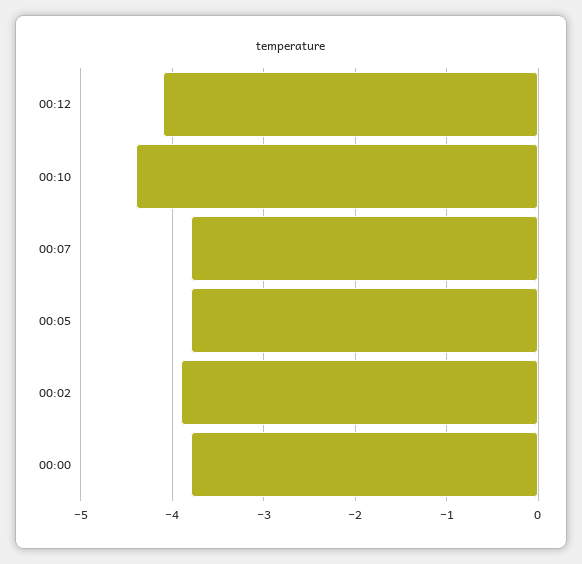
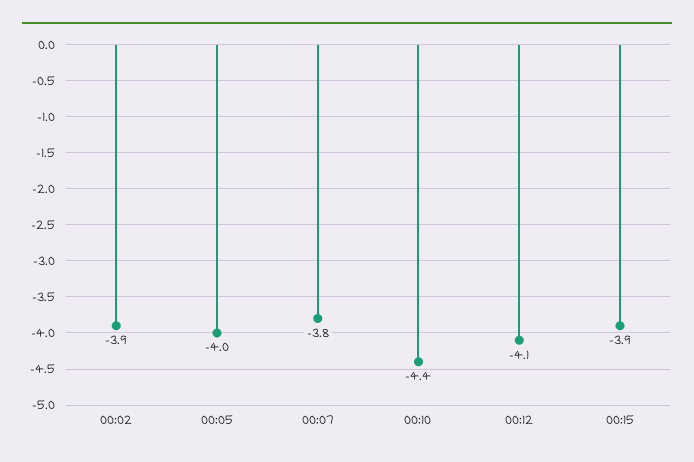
00:05: -3.8 -> -4
00:00: -3.8 -> none
00:15: none -> -3.9

